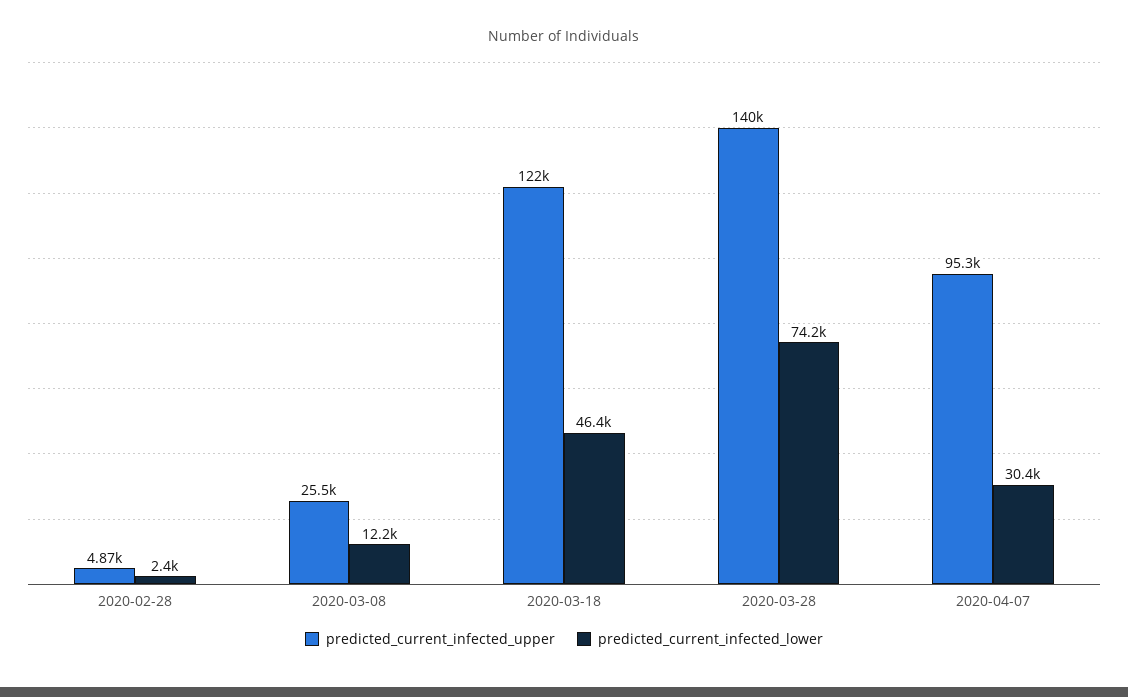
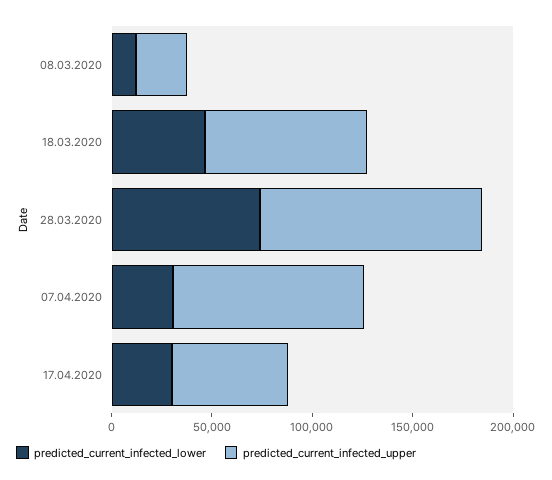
predicted_current_infected_upper, 2020-02-28: 4870 -> none
predicted_current_infected_lower, 2020-02-28: 2400 -> none
predicted_current_infected_upper, 2020-03-18: 122000 -> 80000
predicted_current_infected_upper, 2020-03-28: 140000 -> 110000
predicted_current_infected_lower, 17.04.2020: none -> 30000
predicted_current_infected_upper, 17.04.2020: none -> 60000

